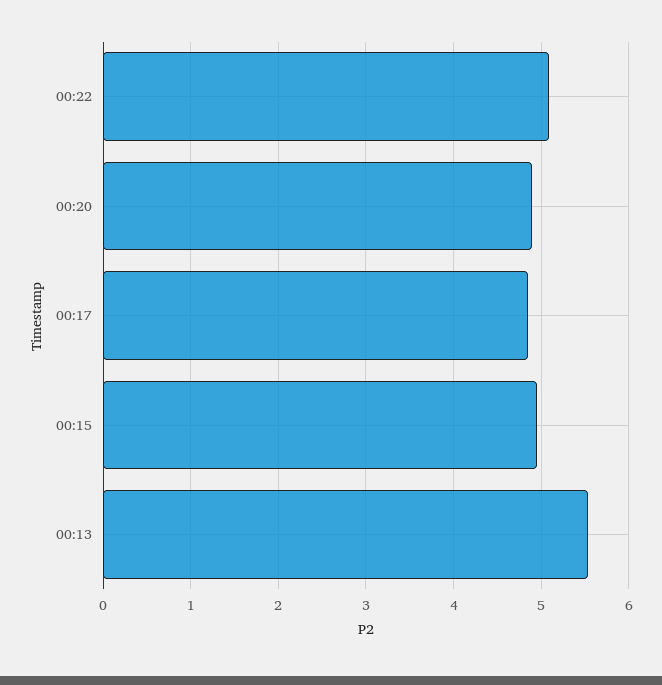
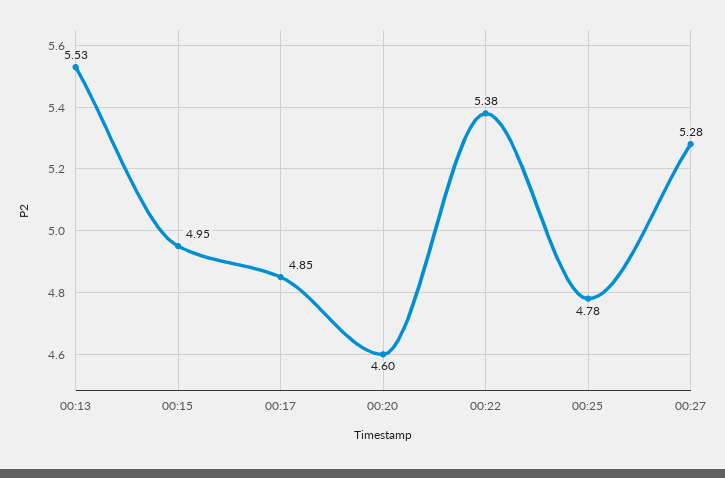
00:22: 5.1 -> 5.38
00:20: 4.9 -> 4.6
00:25: none -> 4.78
00:27: none -> 5.28

